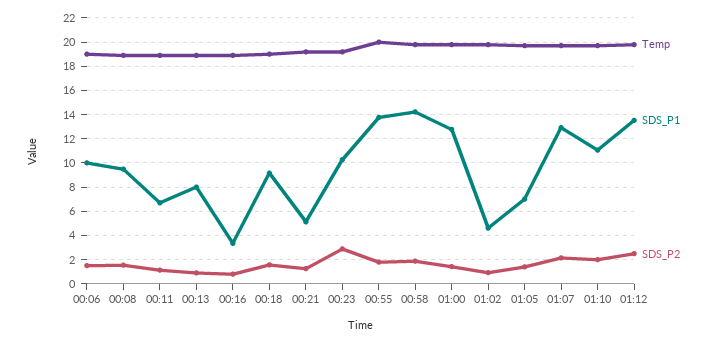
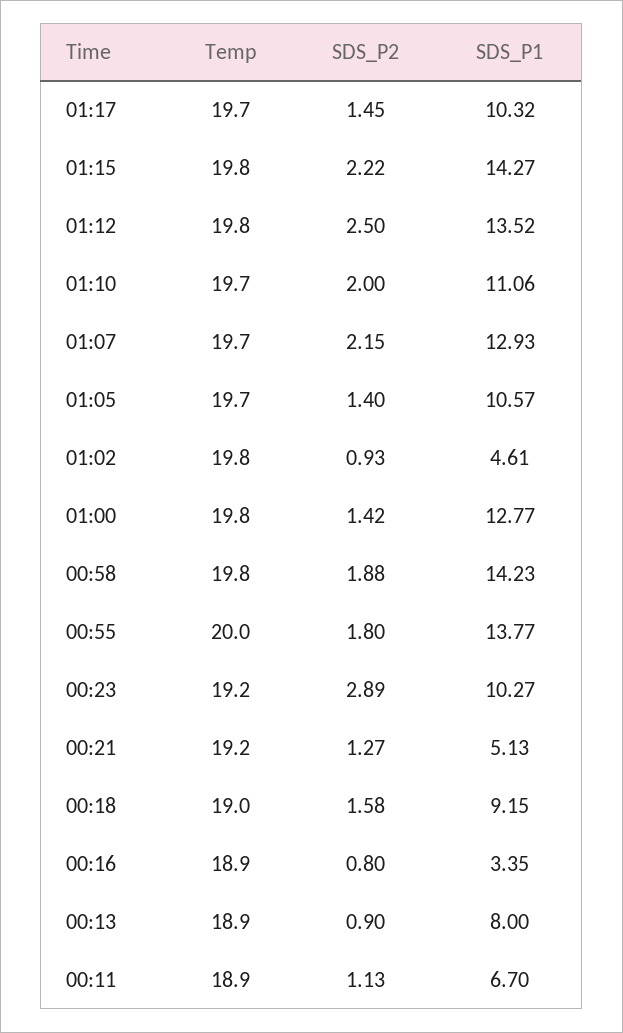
Temp, 00:06: 19 -> none
SDS_P1, 00:06: 10 -> none
SDS_P2, 00:06: 1.5 -> none
Temp, 00:08: 19 -> none
SDS_P1, 00:08: 9.5 -> none
SDS_P2, 00:08: 1.5 -> none
SDS_P1, 01:05: 7 -> 10.57
Temp, 01:17: none -> 19.7
SDS_P2, 01:17: none -> 1.45
SDS_P1, 01:17: none -> 10.32
Temp, 01:15: none -> 19.8
SDS_P2, 01:15: none -> 2.22
SDS_P1, 01:15: none -> 14.27

